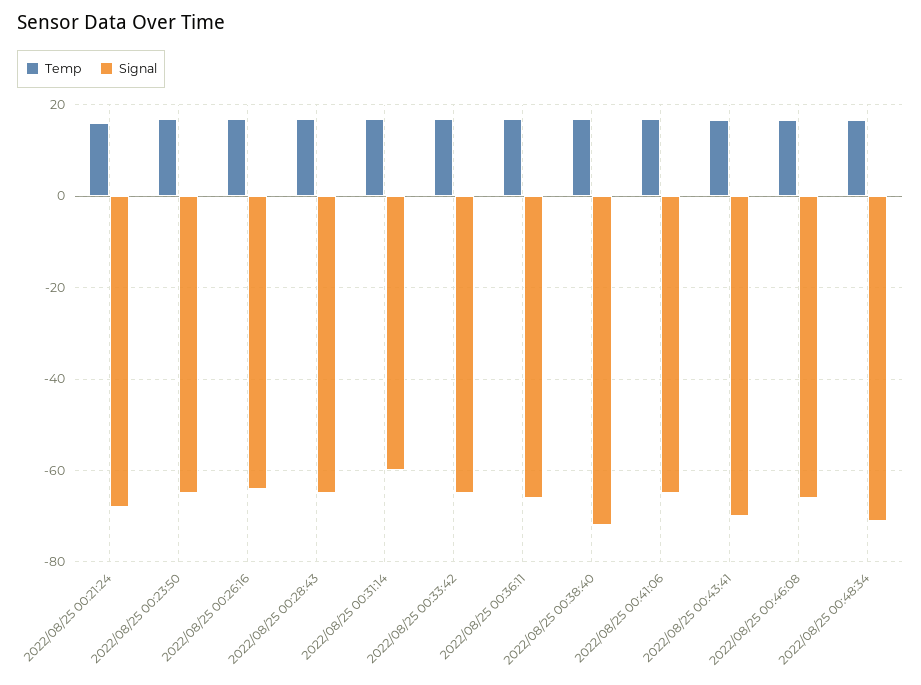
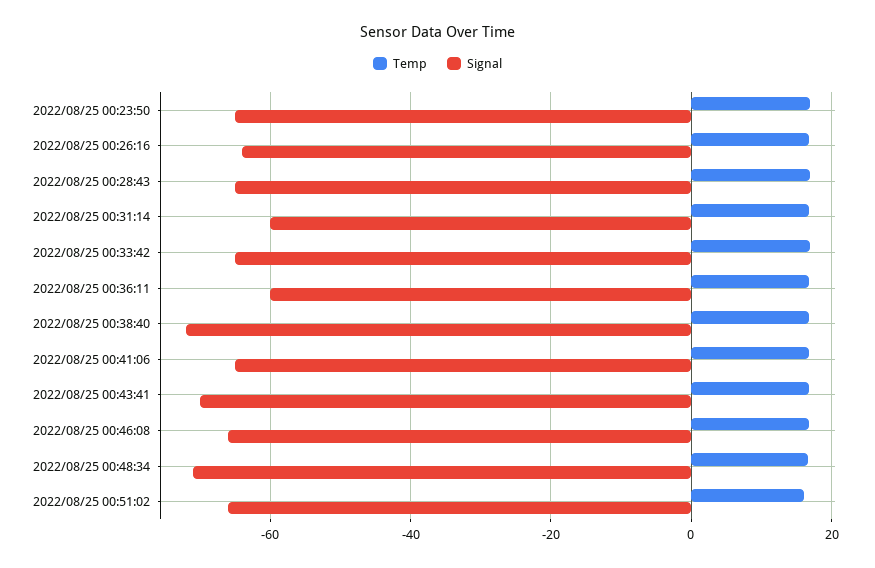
Temp, 2022/08/25 00:21:24: 16 -> none
Signal, 2022/08/25 00:21:24: -68 -> none
Signal, 2022/08/25 00:36:11: -66 -> -60
Temp, 2022/08/25 00:51:02: none -> 16
Signal, 2022/08/25 00:51:02: none -> -66

